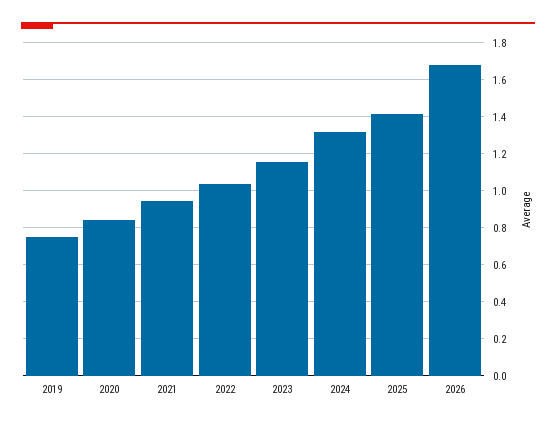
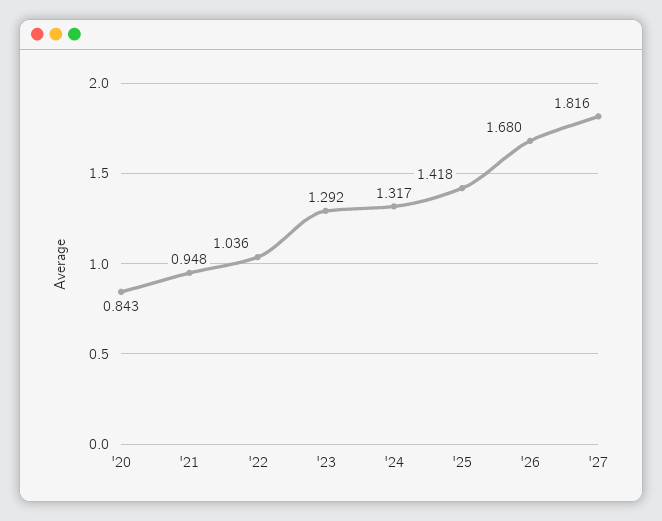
2019: 0.75 -> none
2023: 1.15 -> 1.292
'27: none -> 1.816

